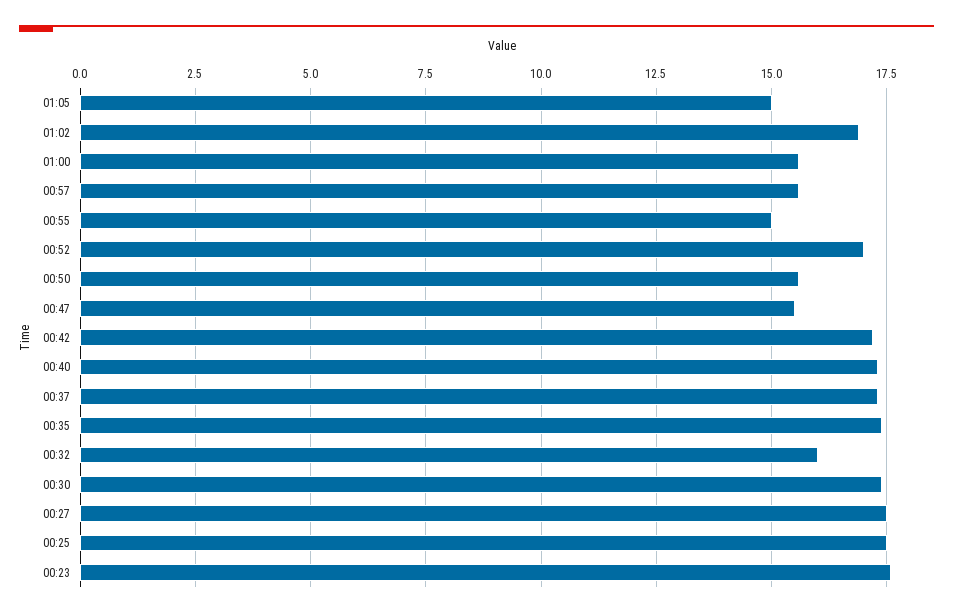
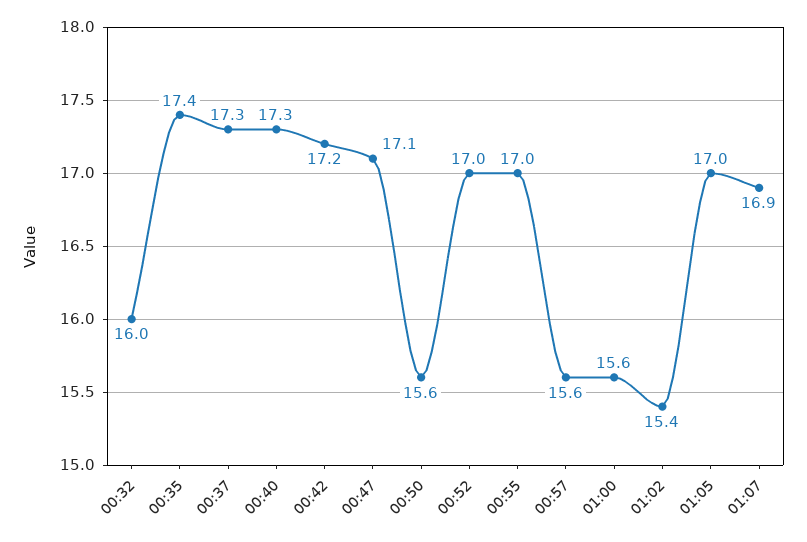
01:05: 15 -> 17
01:02: 17 -> 15.4
00:55: 15 -> 17
00:47: 15.5 -> 17.1
00:30: 17.5 -> none
00:27: 17.5 -> none
00:25: 17.5 -> none
00:23: 17.5 -> none
01:07: none -> 16.9

